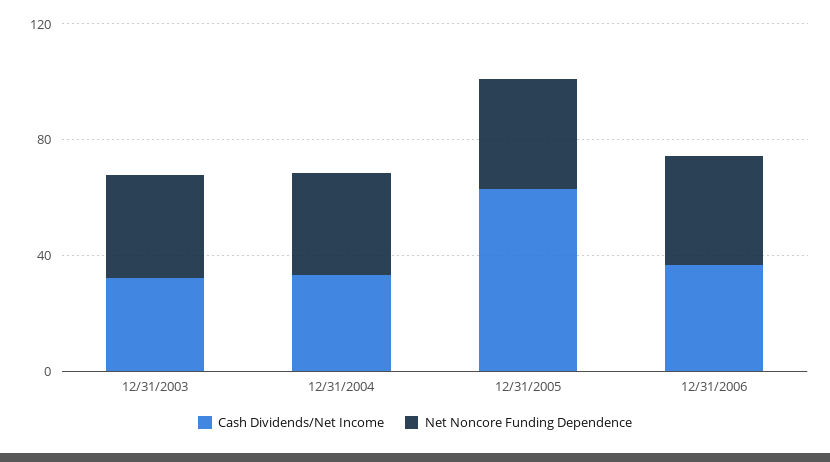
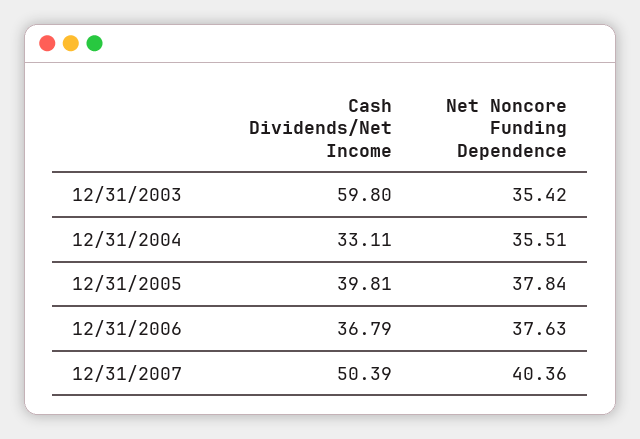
Cash Dividends/Net Income, 12/31/2003: 30 -> 59.8
Cash Dividends/Net Income, 12/31/2005: 60 -> 39.81
Cash Dividends/Net Income, 12/31/2007: none -> 50.39
Net Noncore Funding Dependence, 12/31/2007: none -> 40.36

